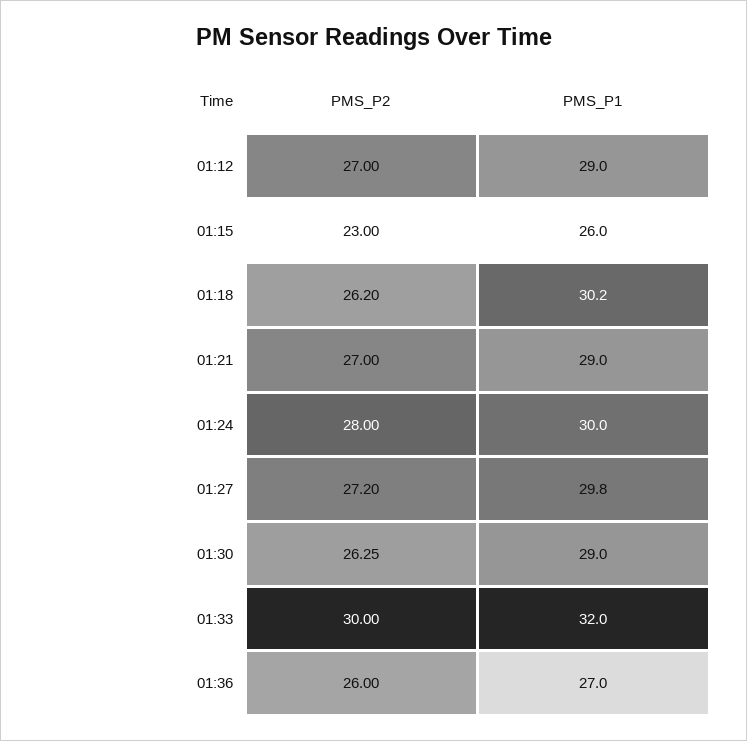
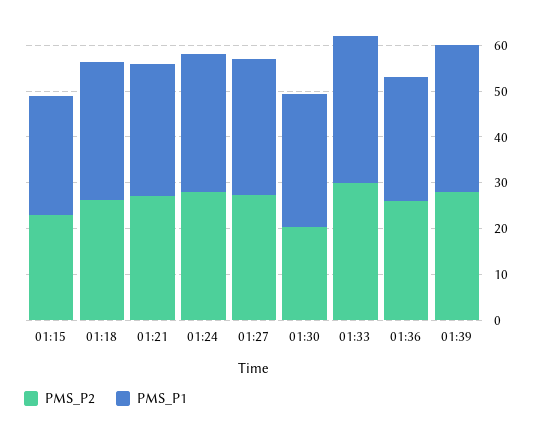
PMS_P2, 01:12: 27 -> none
PMS_P1, 01:12: 29 -> none
PMS_P2, 01:30: 26.25 -> 20
PMS_P2, 01:39: none -> 28
PMS_P1, 01:39: none -> 32

